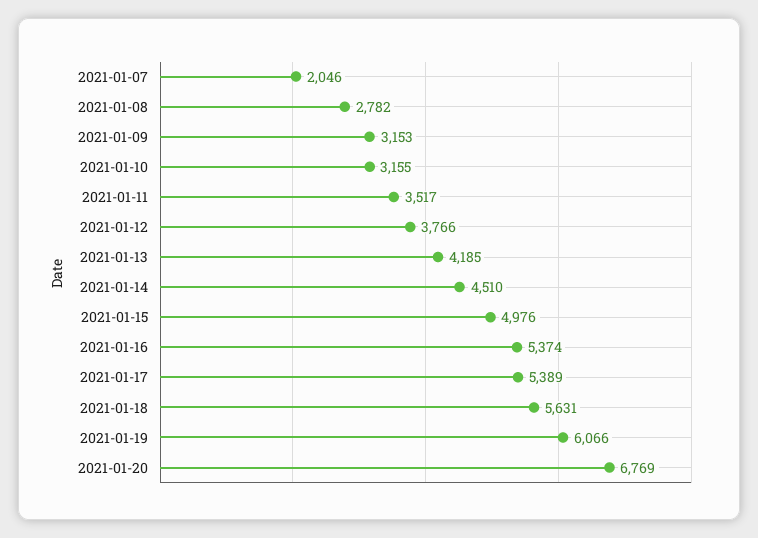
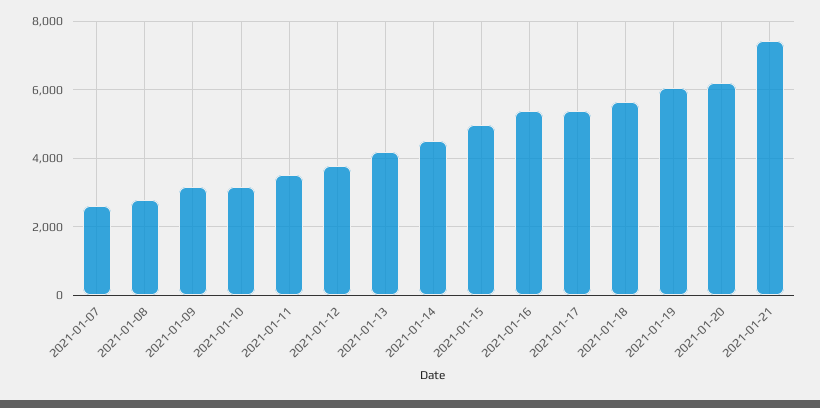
2021-01-07: 2046 -> 2600
2021-01-20: 6769 -> 6200
2021-01-21: none -> 7400

